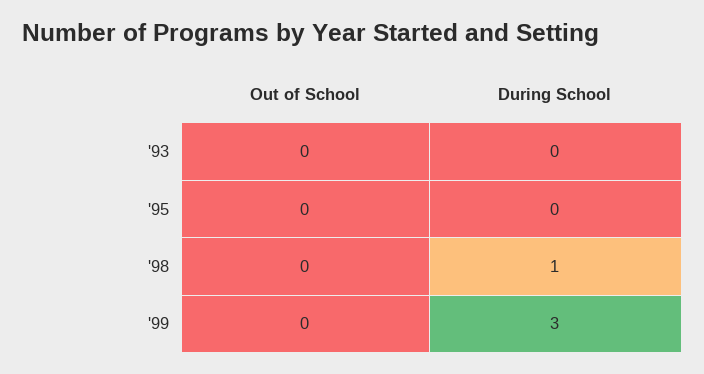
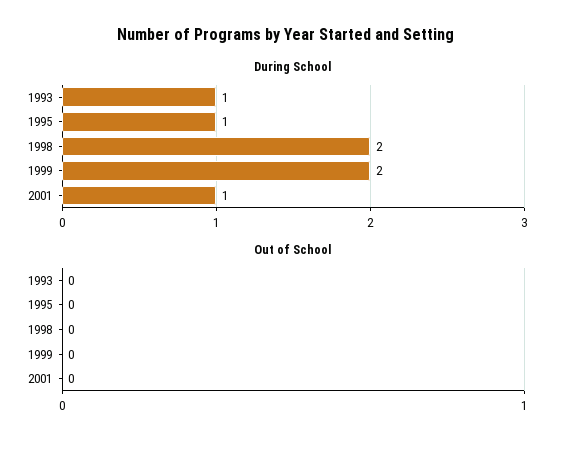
During School, '93: 0 -> 1
During School, '95: 0 -> 1
During School, '98: 1 -> 2
During School, '99: 3 -> 2
During School, 2001: none -> 1
Out of School, 2001: none -> 0

